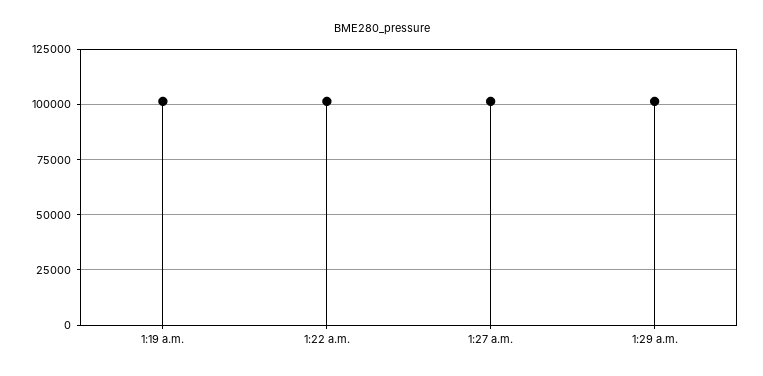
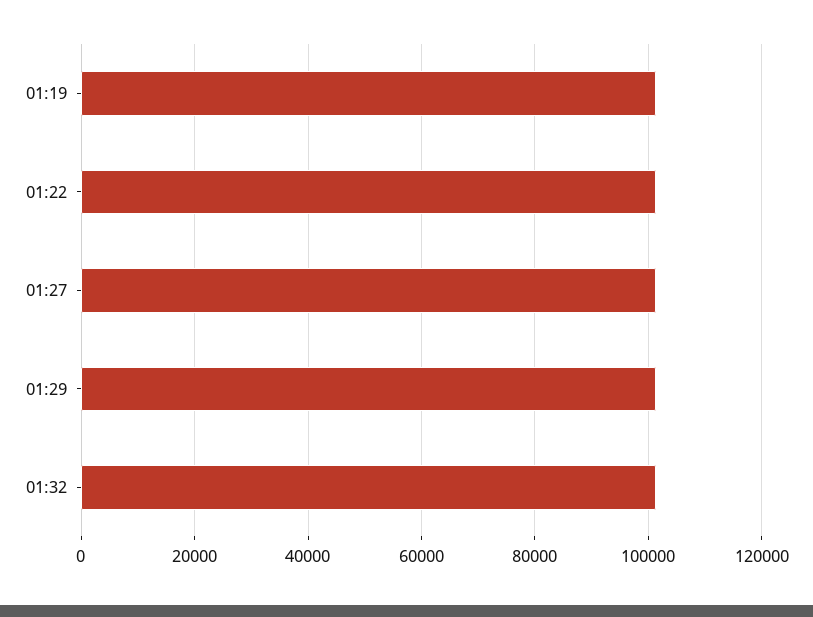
01:32: none -> 102000

